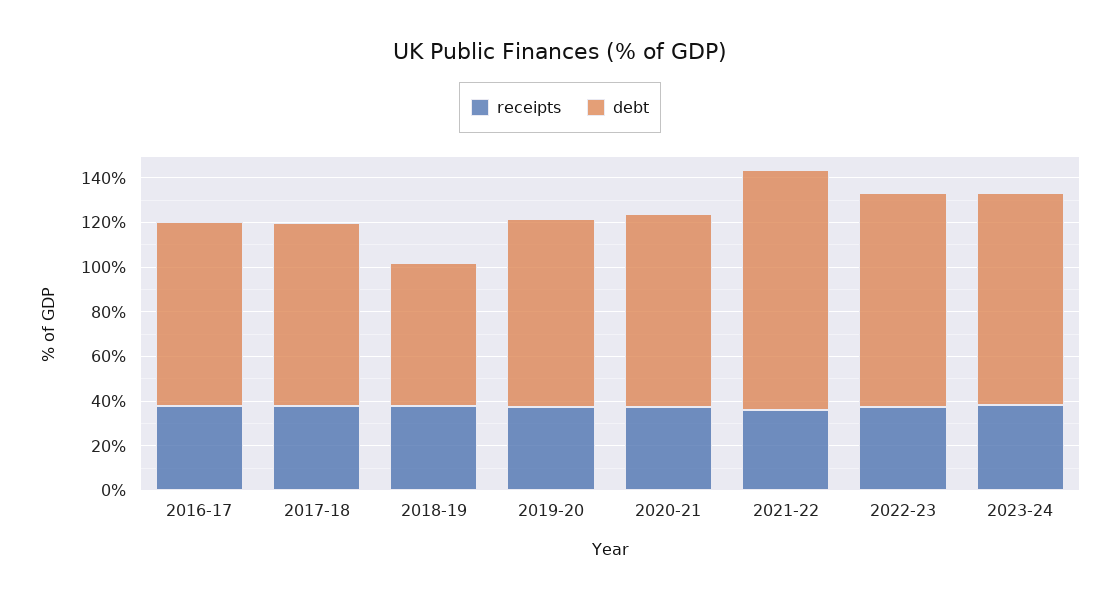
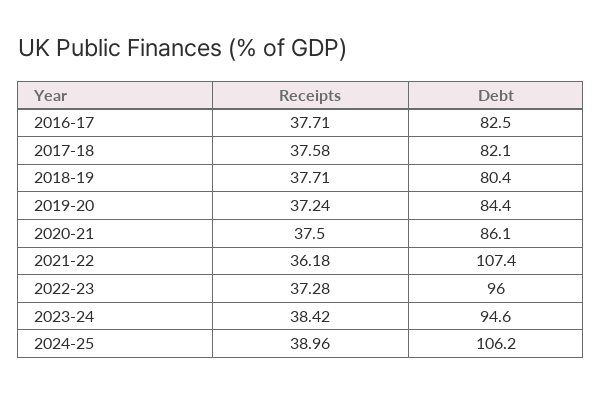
debt, 2018-19: 65 -> 80.4
receipts, 2024-25: none -> 38.96
debt, 2024-25: none -> 106.2

